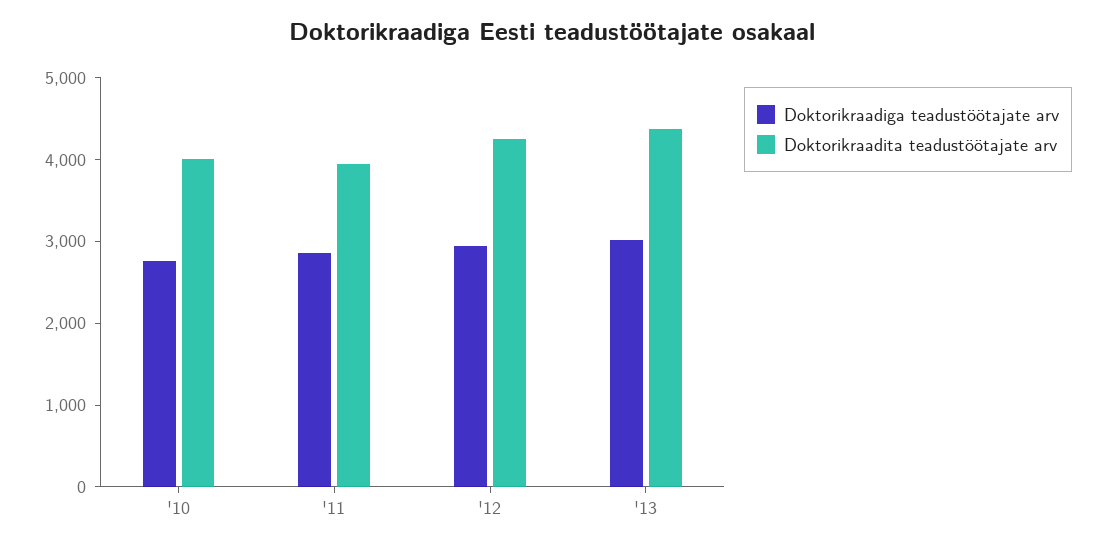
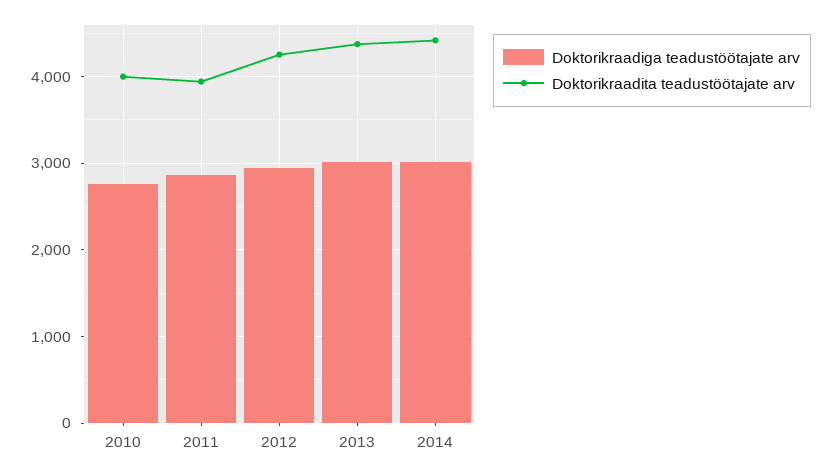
Doktorikraadiga teadustöötajate arv, 2014: none -> 3000
Doktorikraadita teadustöötajate arv, 2014: none -> 4400

